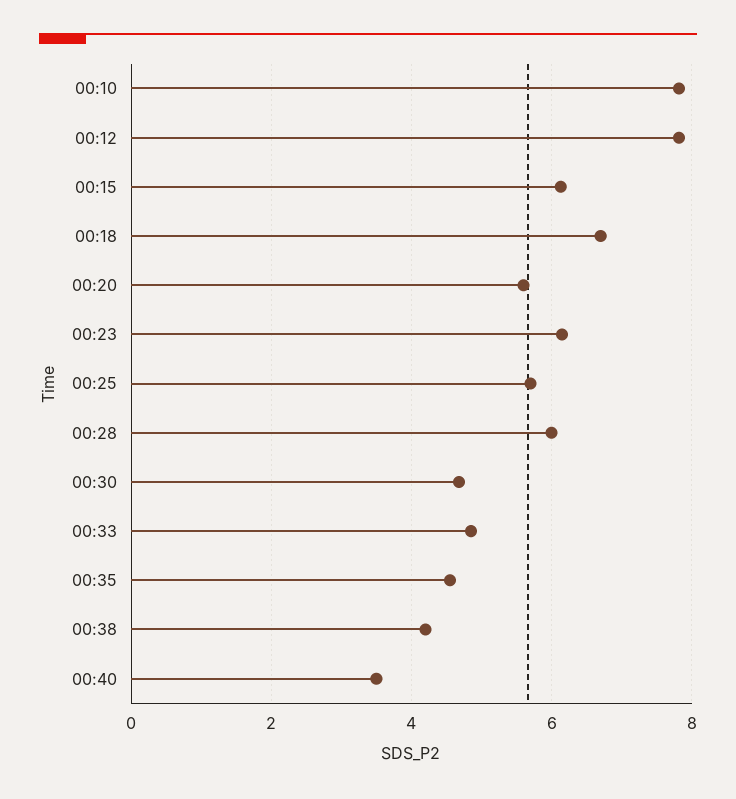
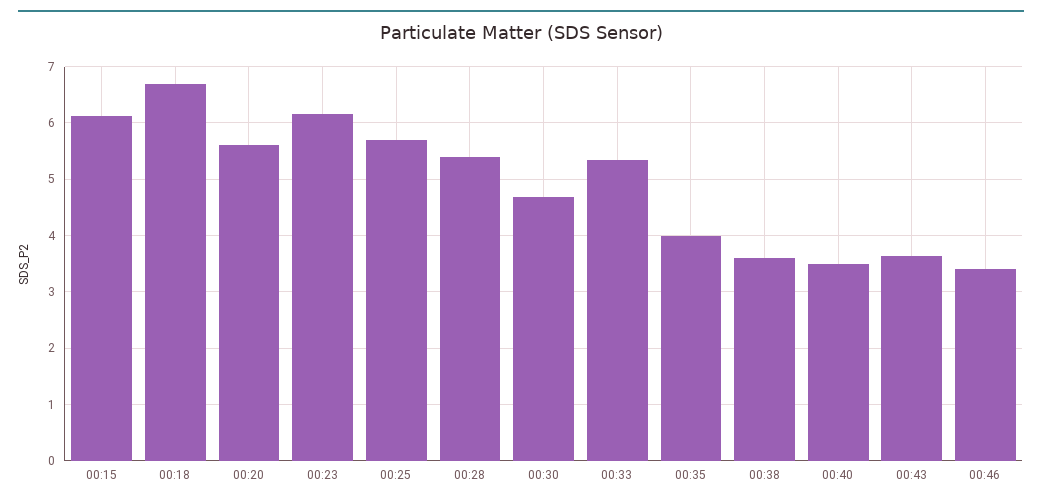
00:10: 7.8 -> none
00:12: 7.8 -> none
00:28: 6 -> 5.4
00:33: 4.8 -> 5.4
00:35: 4.6 -> 4
00:38: 4.2 -> 3.6
00:43: none -> 3.6
00:46: none -> 3.4

